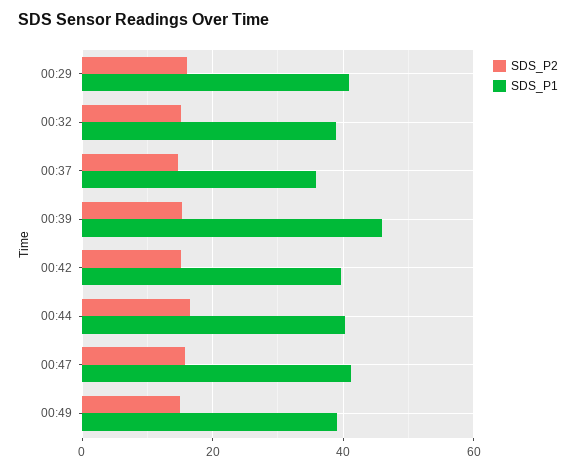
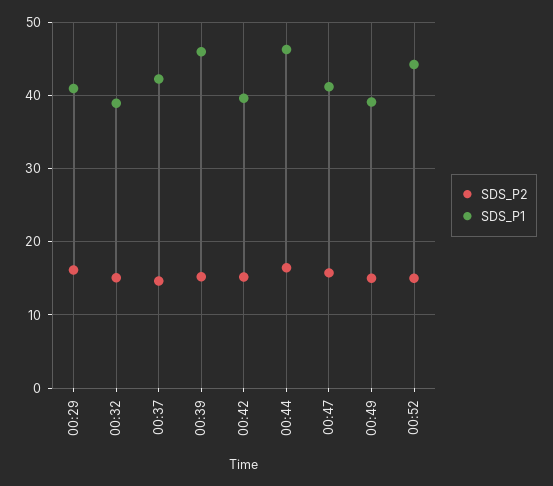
SDS_P1, 00:37: 36 -> 42
SDS_P1, 00:44: 40 -> 46
SDS_P2, 00:52: none -> 15
SDS_P1, 00:52: none -> 44

